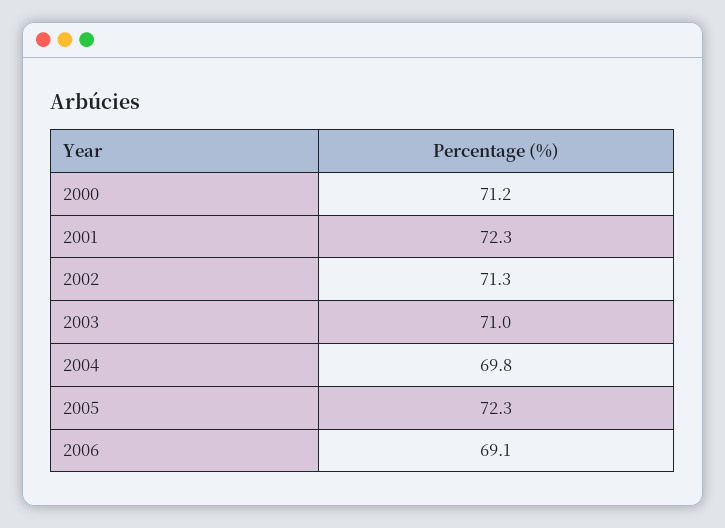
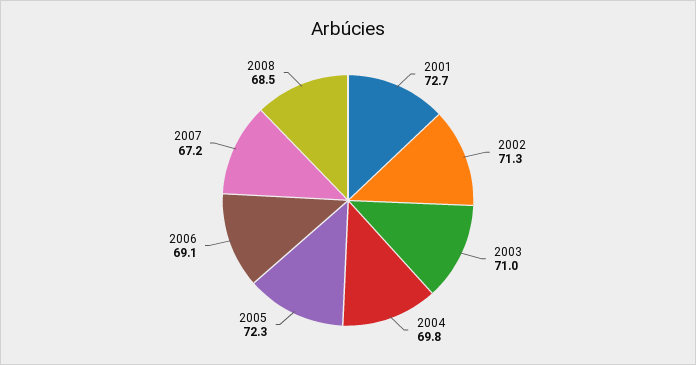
2000: 71.2 -> none
2001: 72.3 -> 72.7
2007: none -> 67.2
2008: none -> 68.5

